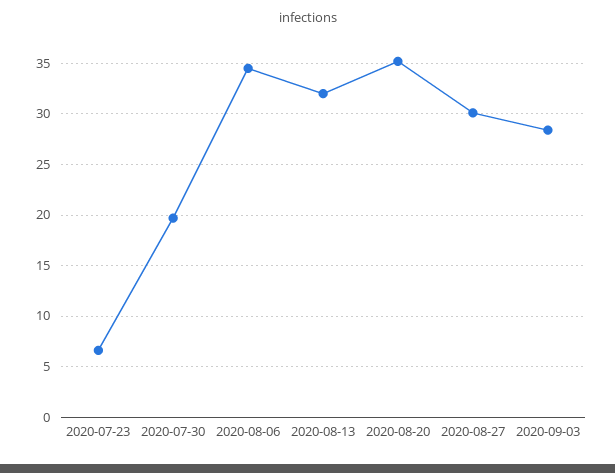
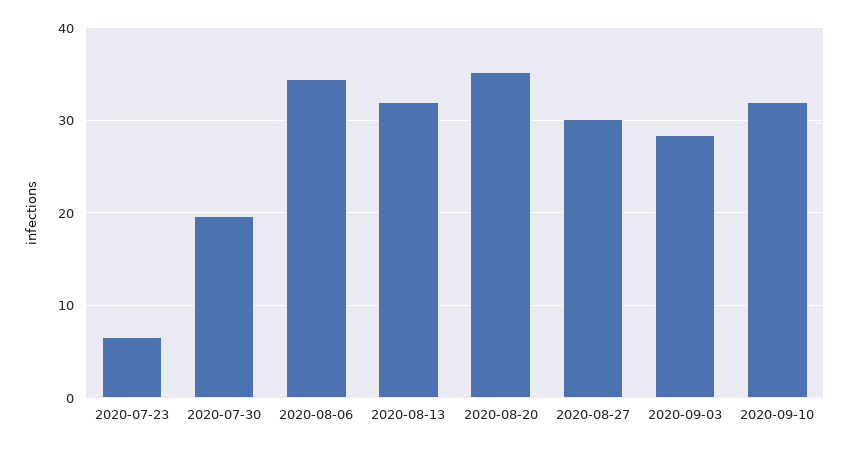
2020-09-10: none -> 32

